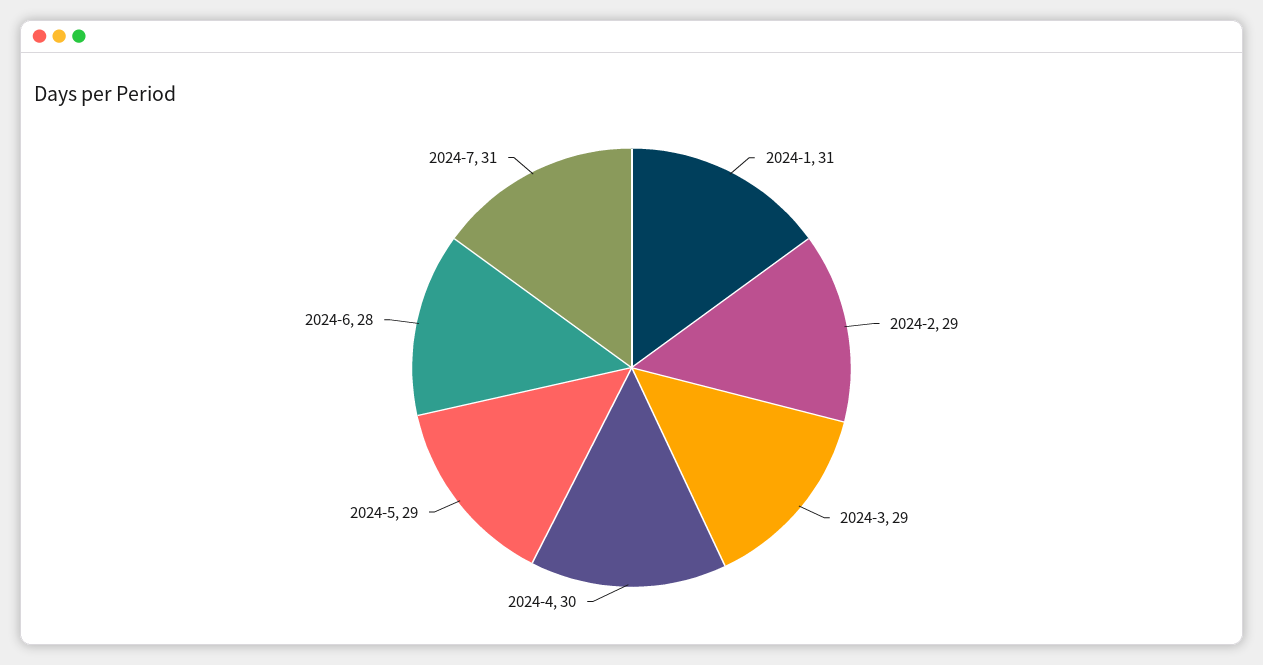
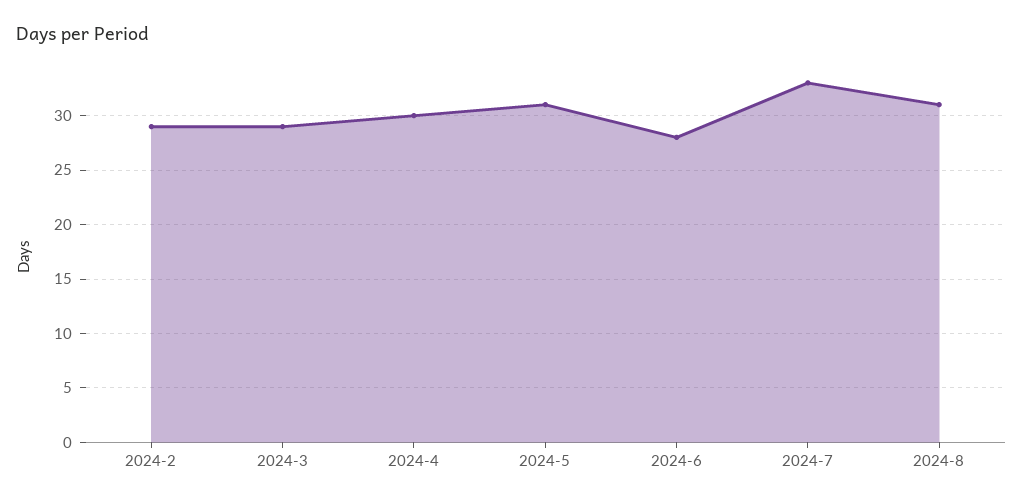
2024-1: 31 -> none
2024-5: 29 -> 31
2024-7: 31 -> 33
2024-8: none -> 31

